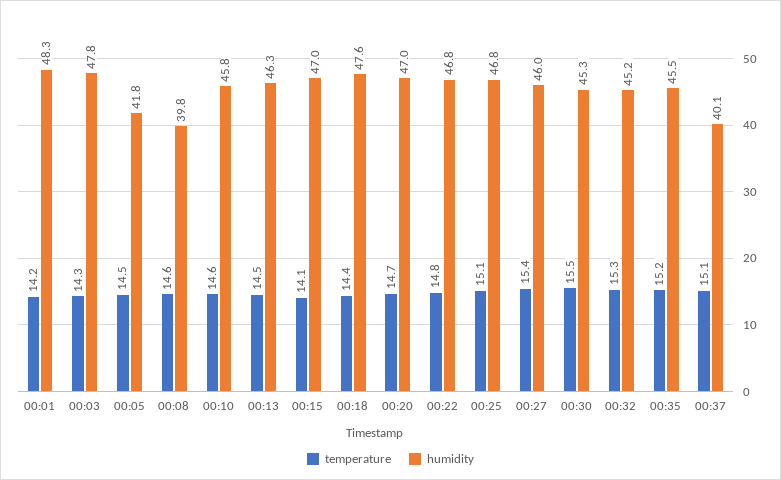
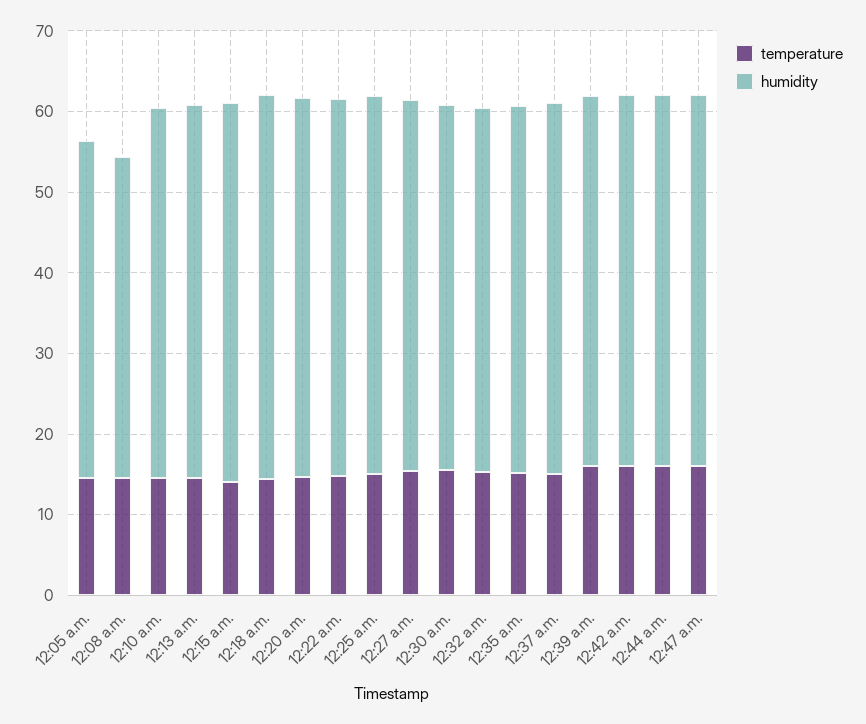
temperature, 00:01: 14.2 -> none
humidity, 00:01: 48.3 -> none
temperature, 00:03: 14.3 -> none
humidity, 00:03: 47.8 -> none
humidity, 00:37: 40.1 -> 46
temperature, 12:39 a.m.: none -> 16
humidity, 12:39 a.m.: none -> 46
temperature, 12:42 a.m.: none -> 16
humidity, 12:42 a.m.: none -> 46
temperature, 12:44 a.m.: none -> 16
humidity, 12:44 a.m.: none -> 46
temperature, 12:47 a.m.: none -> 16
humidity, 12:47 a.m.: none -> 46

